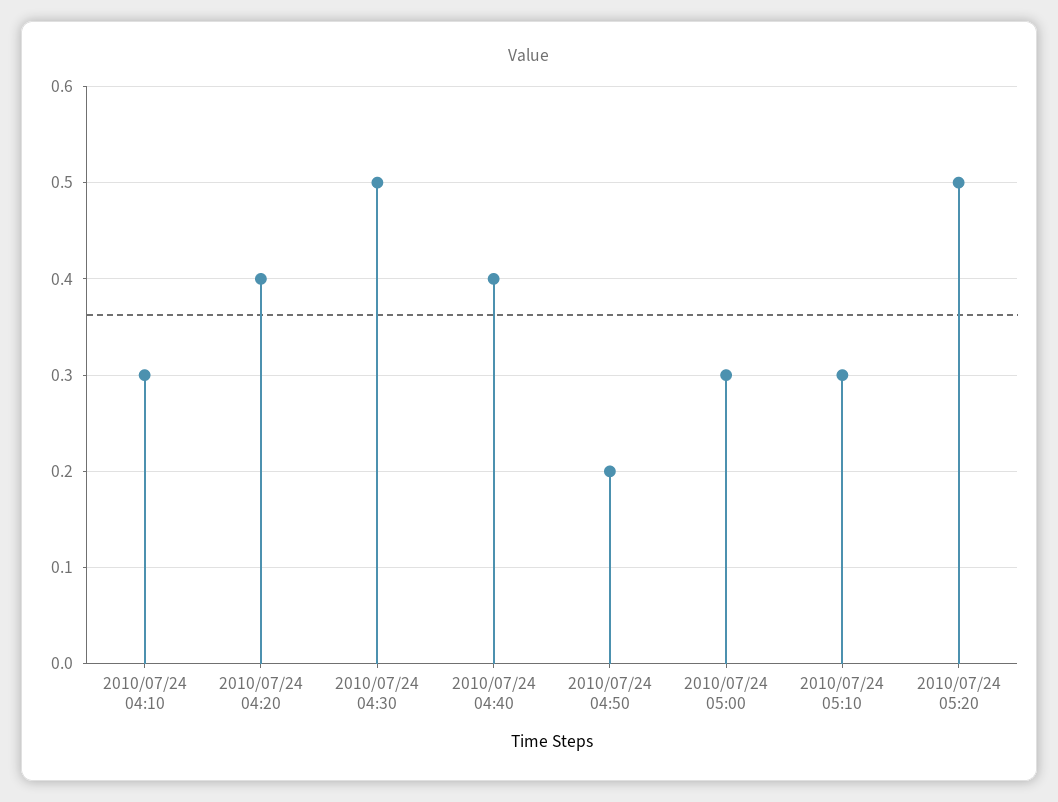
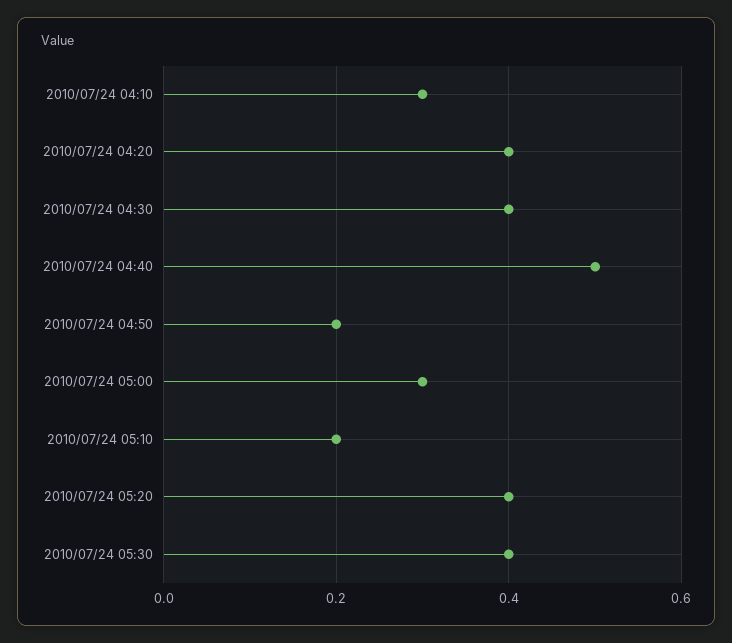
2010/07/24 04:30: 0.5 -> 0.4
2010/07/24 04:40: 0.4 -> 0.5
2010/07/24 05:10: 0.3 -> 0.2
2010/07/24 05:20: 0.5 -> 0.4
2010/07/24 05:30: none -> 0.4

